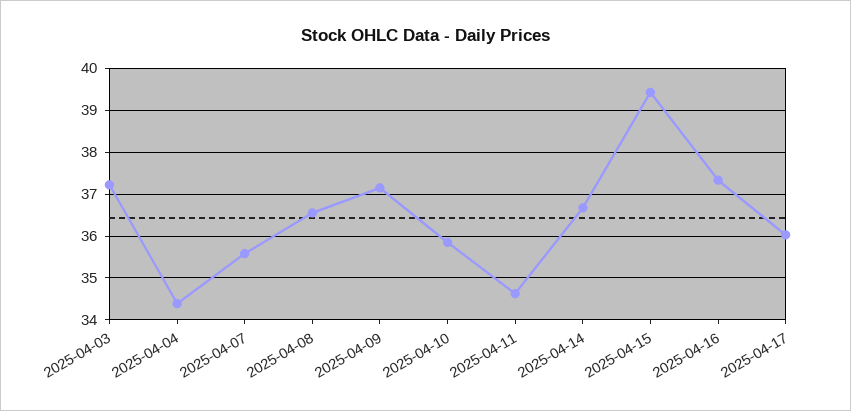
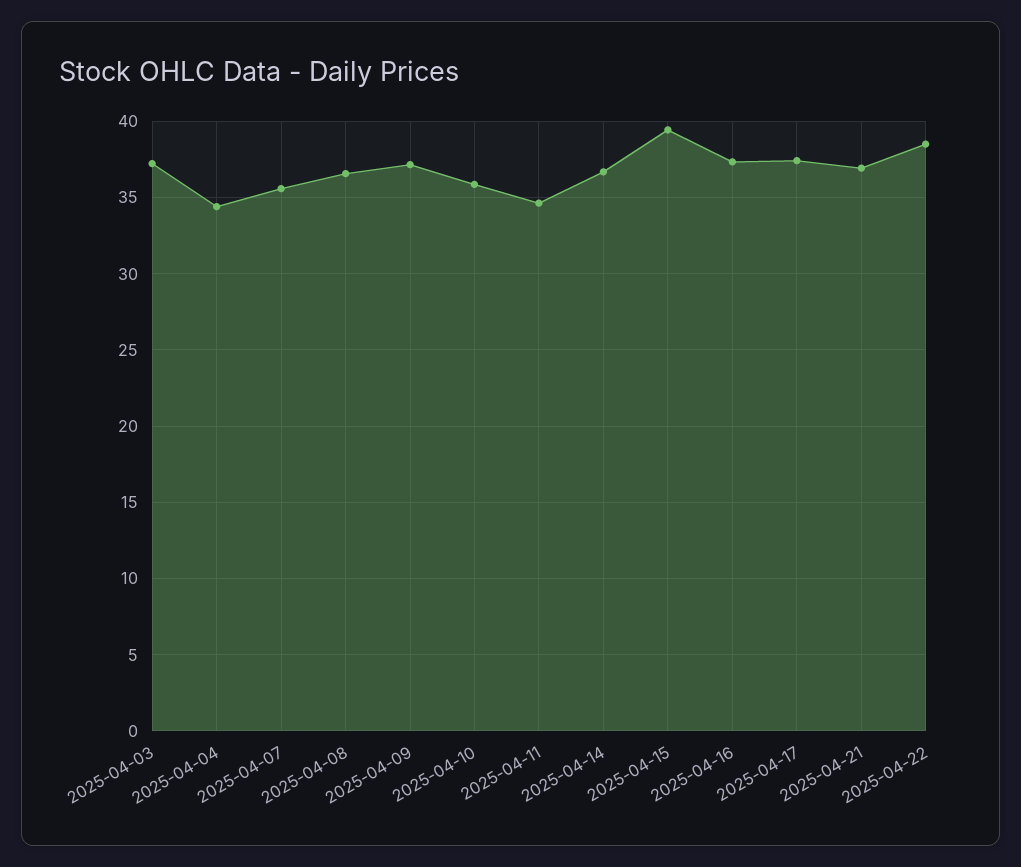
2025-04-17: 36 -> 37.5
2025-04-21: none -> 37
2025-04-22: none -> 38.5

